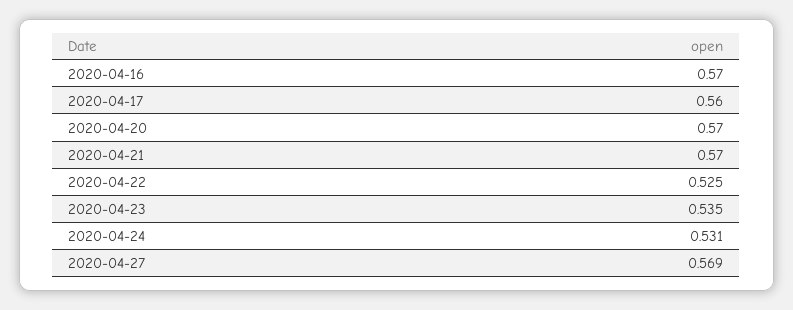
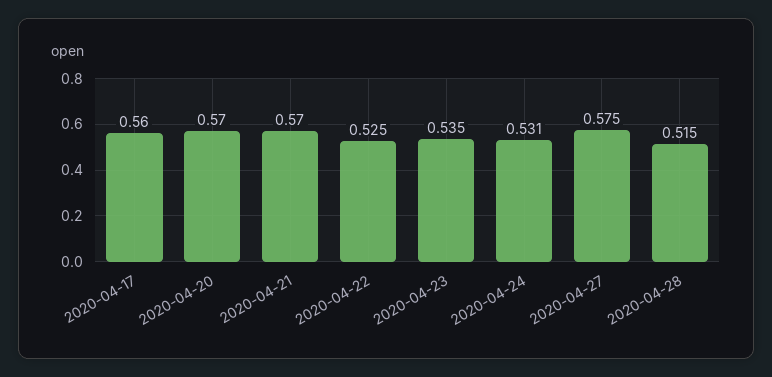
2020-04-16: 0.57 -> none
2020-04-27: 0.569 -> 0.575
2020-04-28: none -> 0.515

